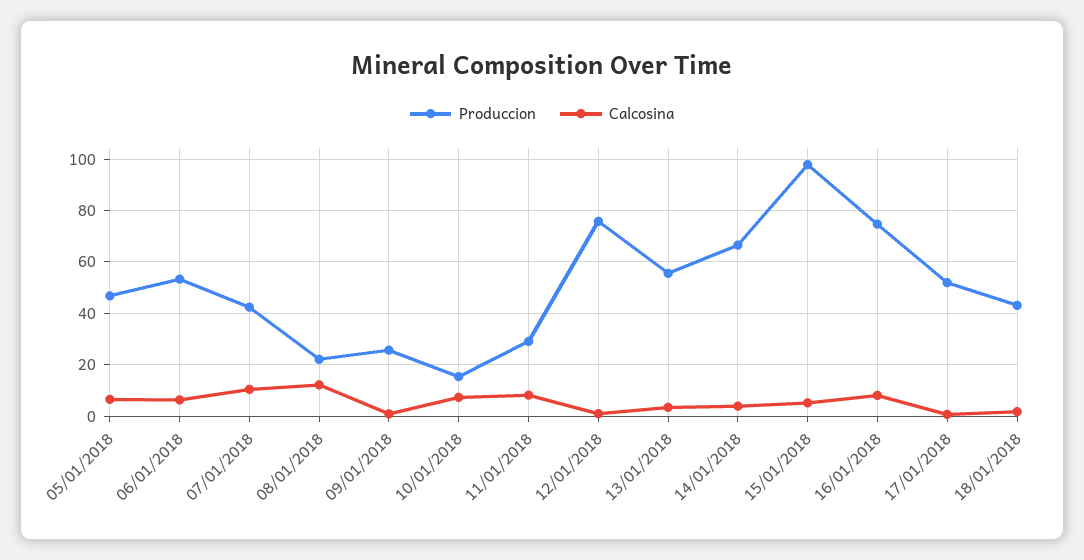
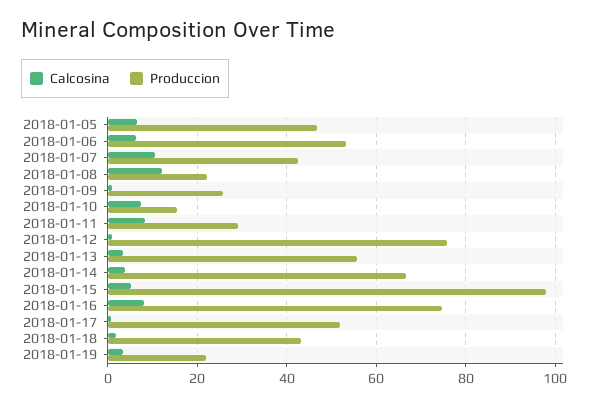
Calcosina, 2018-01-19: none -> 4
Produccion, 2018-01-19: none -> 22

